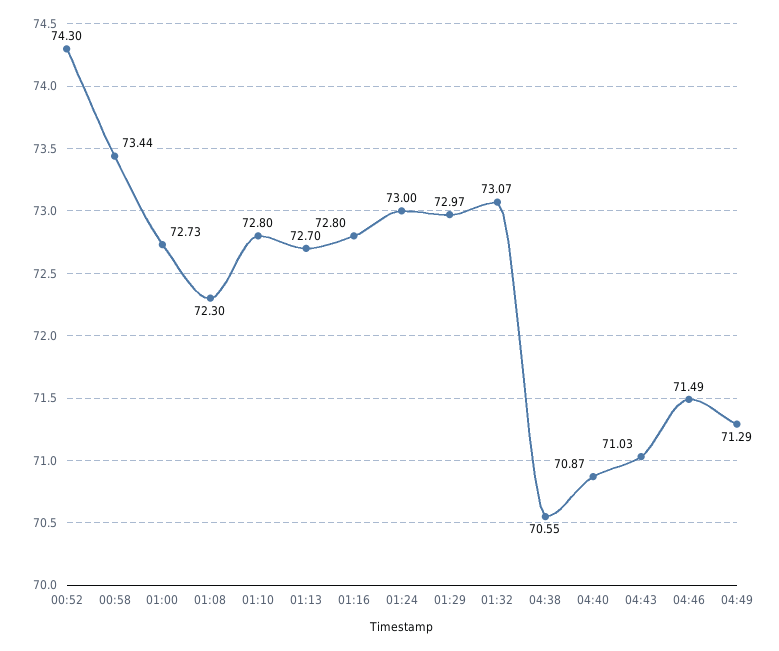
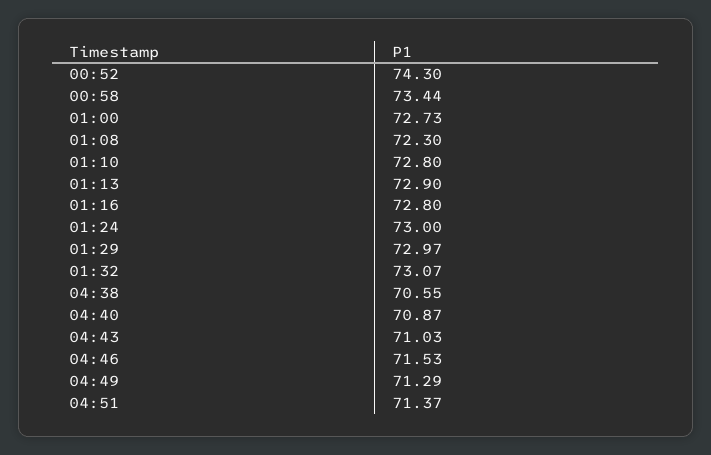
01:13: 72.7 -> 72.9
04:46: 71.49 -> 71.53
04:51: none -> 71.37

